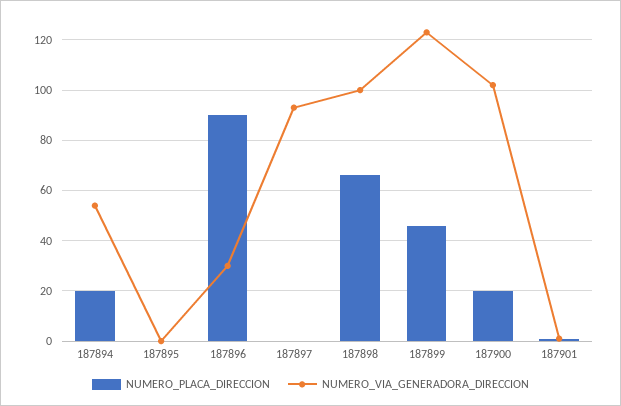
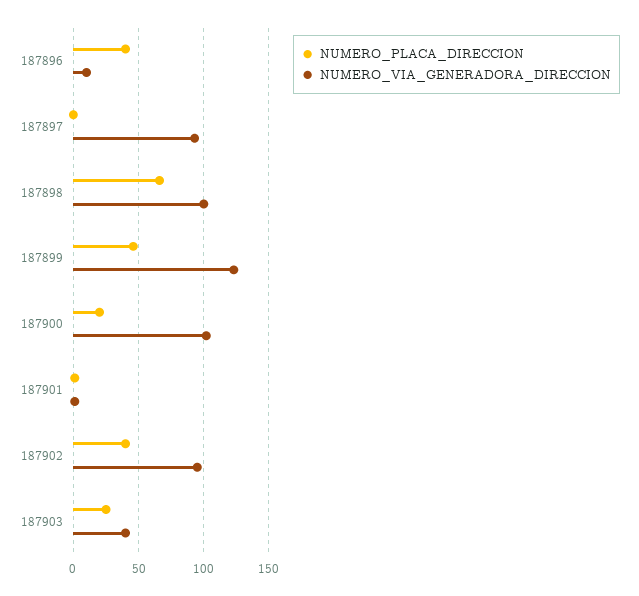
NUMERO_PLACA_DIRECCION, 187894: 20 -> none
NUMERO_VIA_GENERADORA_DIRECCION, 187894: 55 -> none
NUMERO_PLACA_DIRECCION, 187895: 0 -> none
NUMERO_VIA_GENERADORA_DIRECCION, 187895: 0 -> none
NUMERO_PLACA_DIRECCION, 187896: 90 -> 40
NUMERO_VIA_GENERADORA_DIRECCION, 187896: 30 -> 10
NUMERO_PLACA_DIRECCION, 187902: none -> 40
NUMERO_VIA_GENERADORA_DIRECCION, 187902: none -> 95
NUMERO_PLACA_DIRECCION, 187903: none -> 25
NUMERO_VIA_GENERADORA_DIRECCION, 187903: none -> 40

